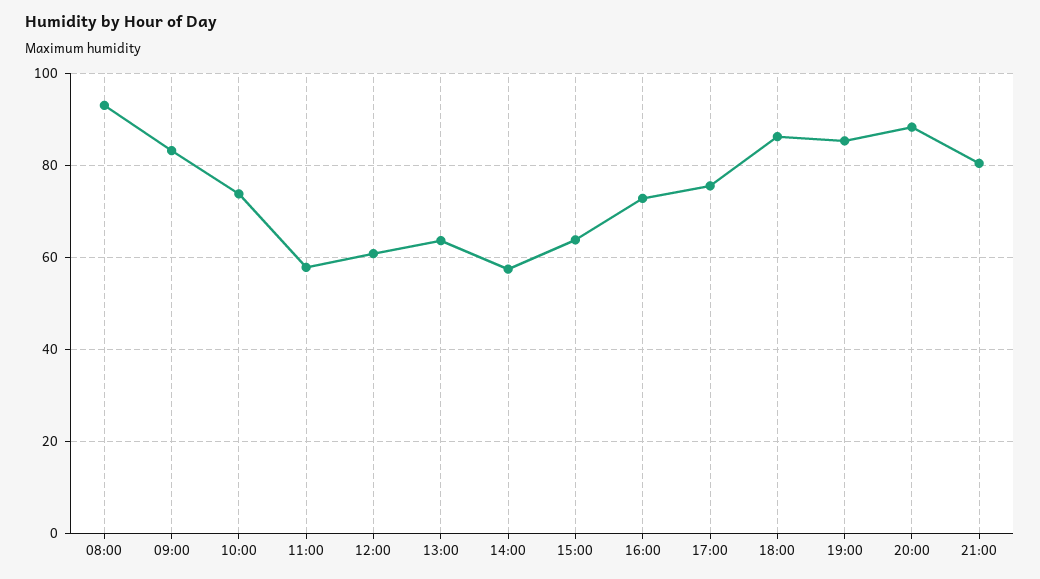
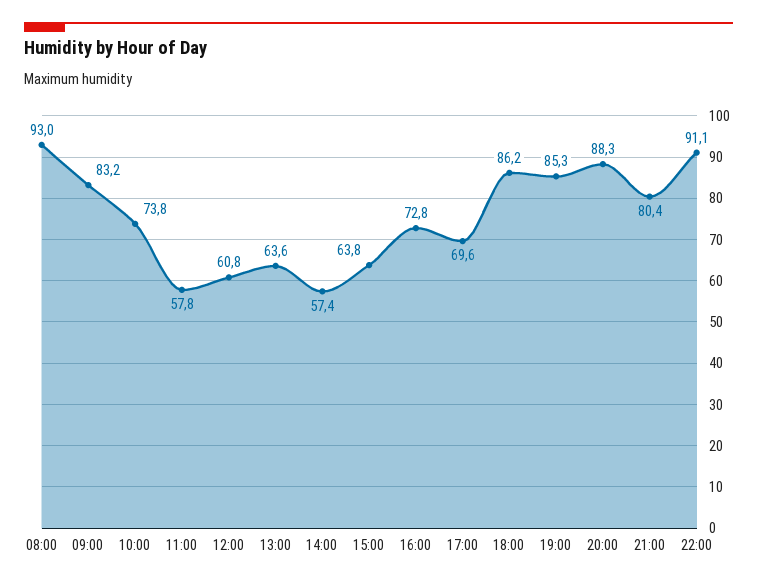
17:00: 76 -> 69.6
22:00: none -> 91.1

